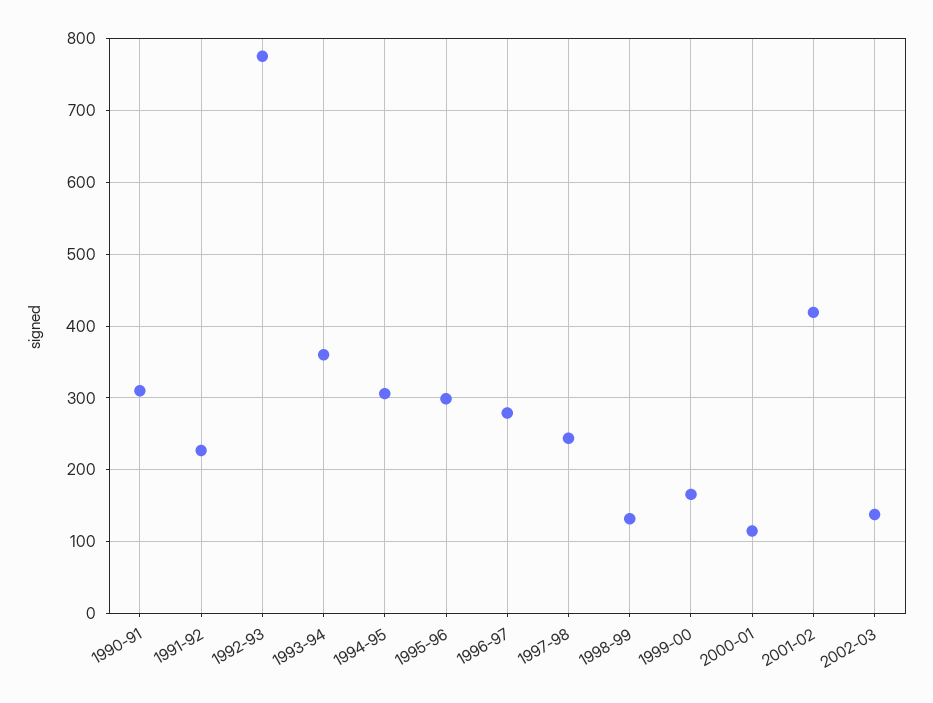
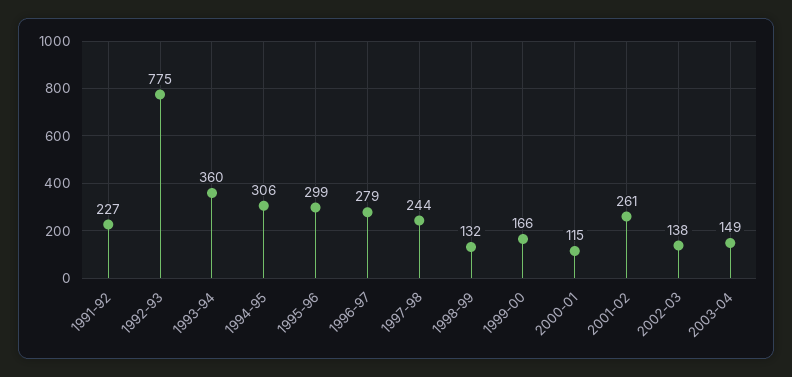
1990-91: 310 -> none
2001-02: 420 -> 261
2003-04: none -> 149

